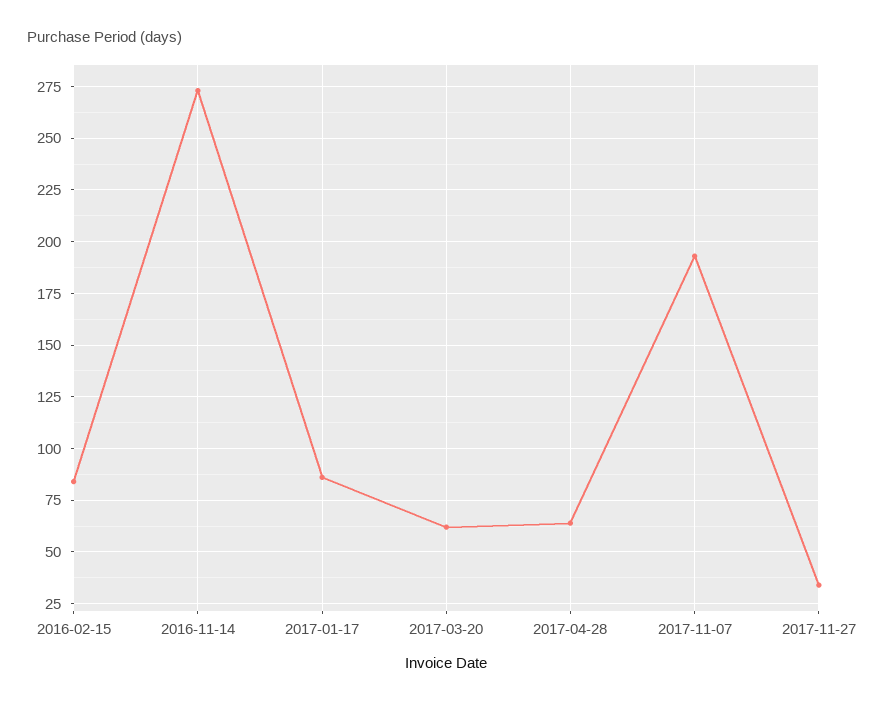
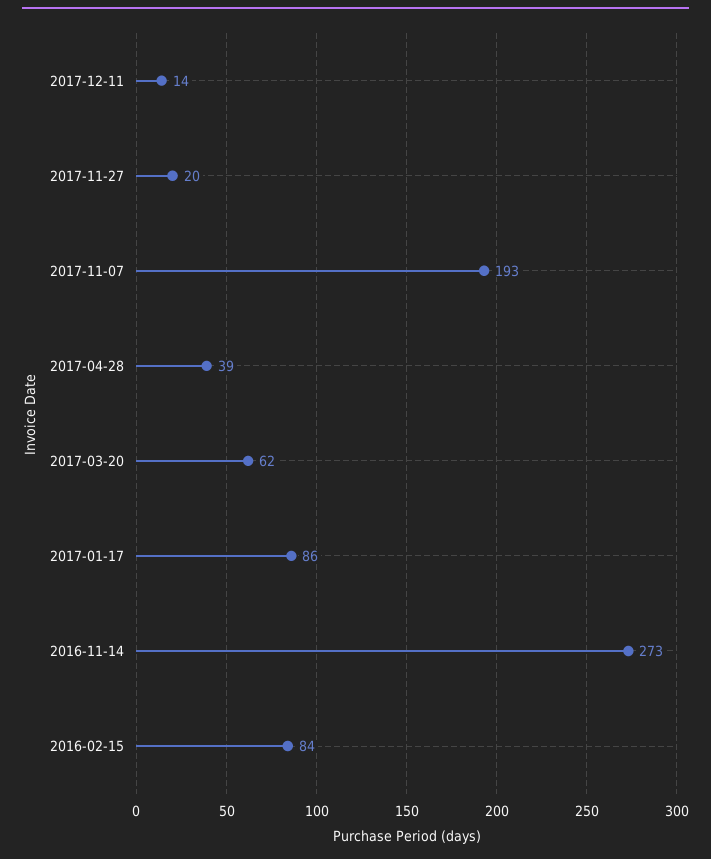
2017-04-28: 65 -> 39
2017-11-27: 35 -> 20
2017-12-11: none -> 14

